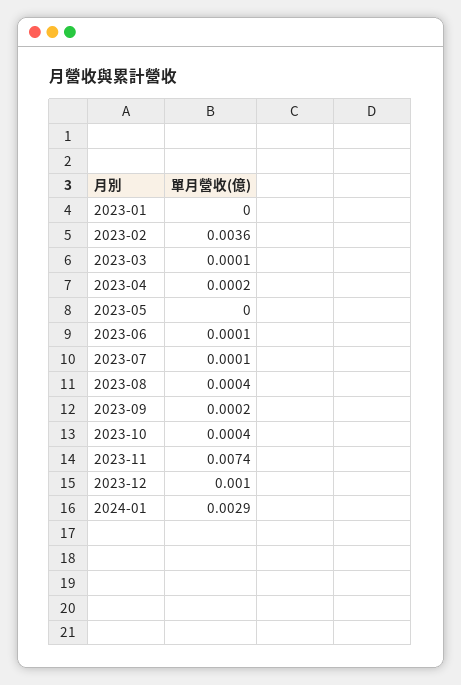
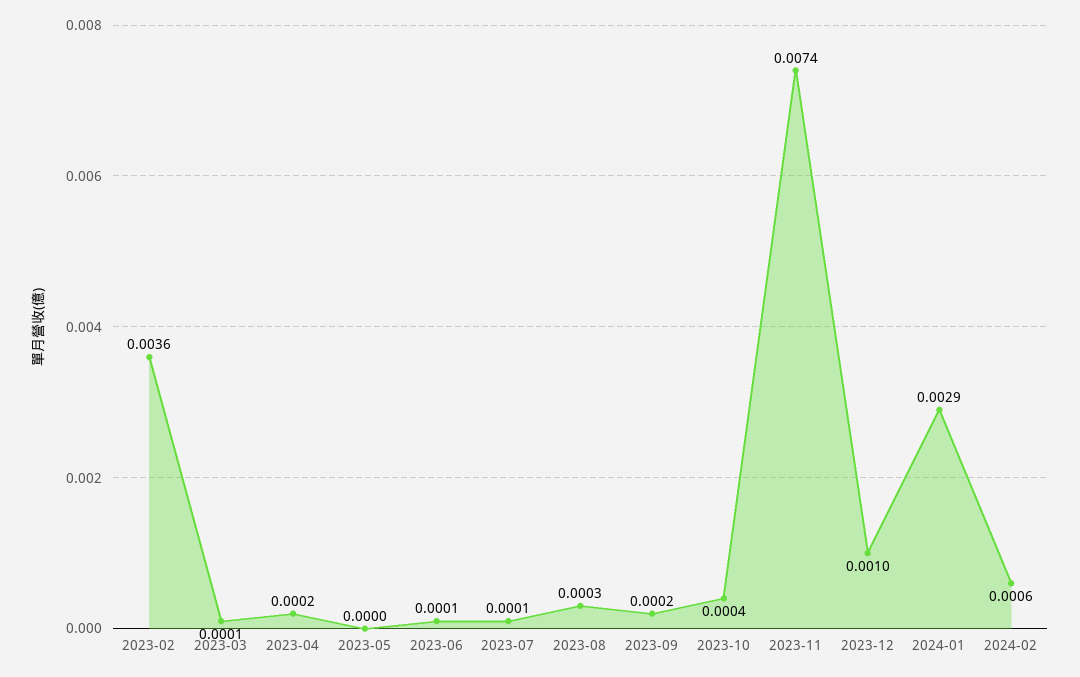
2023-01: 0 -> none
2023-08: 0.0004 -> 0.0003
2024-02: none -> 0.0006

